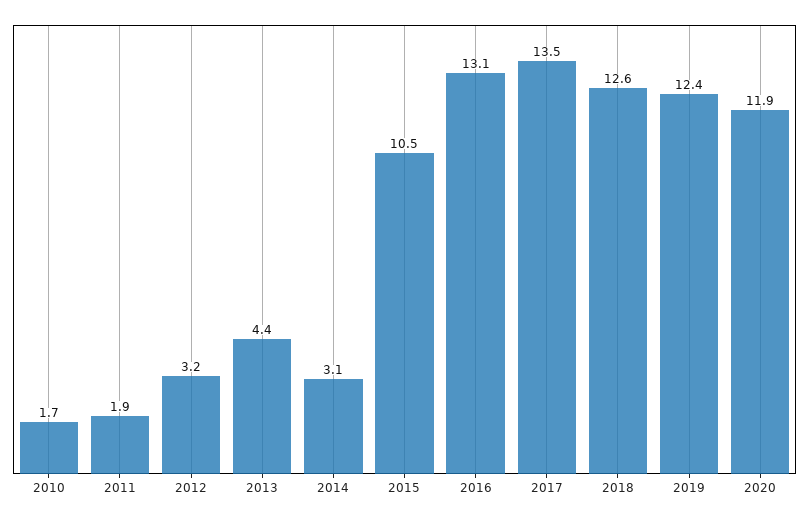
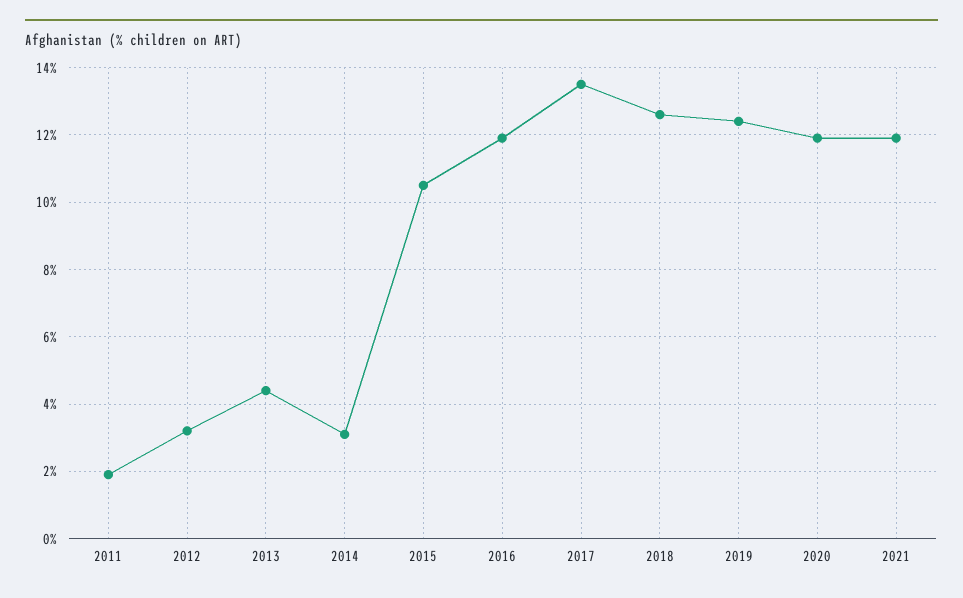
2010: 1.7 -> none
2016: 13.1 -> 12
2021: none -> 12

